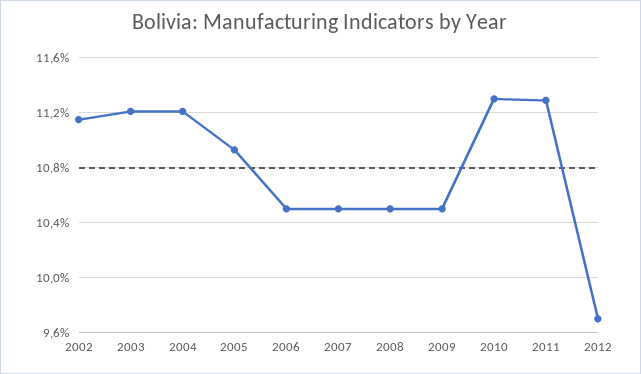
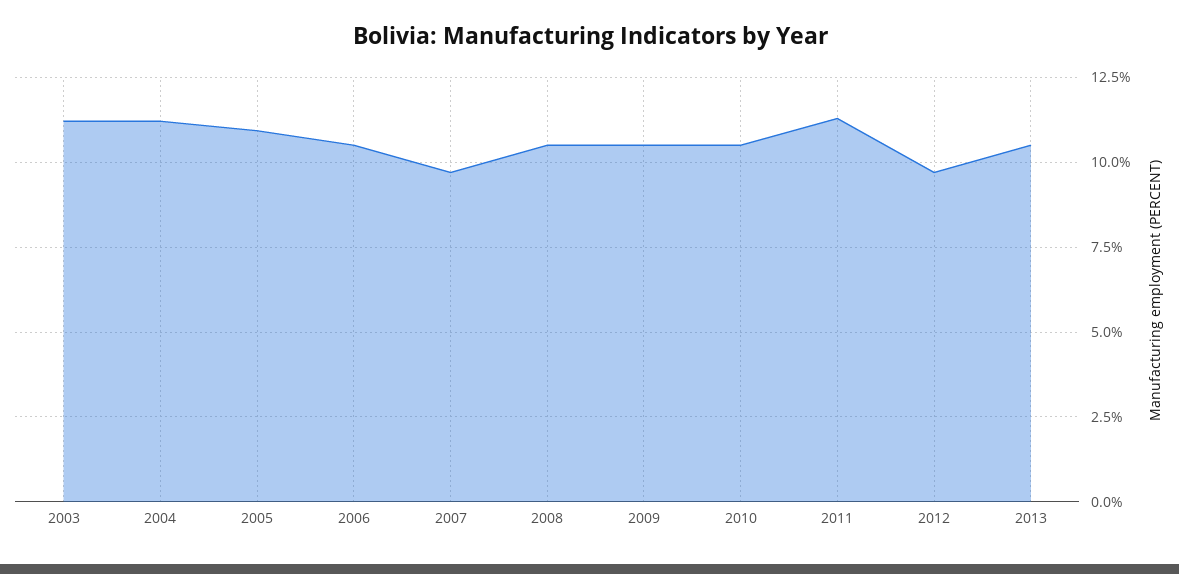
2002: 11.15 -> none
2007: 10.5 -> 9.75
2010: 11.3 -> 10.5
2013: none -> 10.5

